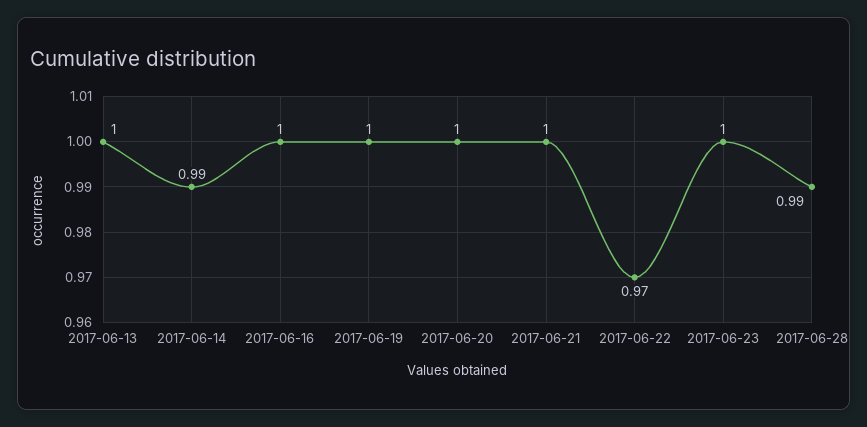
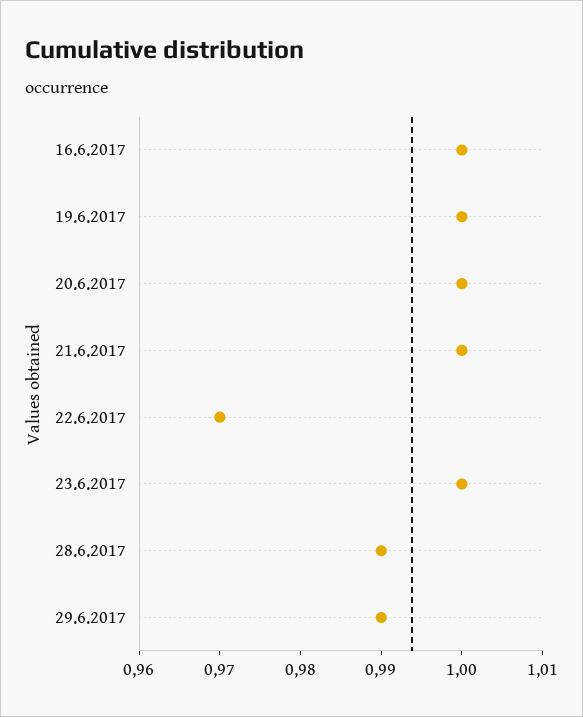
2017-06-13: 1 -> none
2017-06-14: 0.99 -> none
29.6.2017: none -> 0.99

